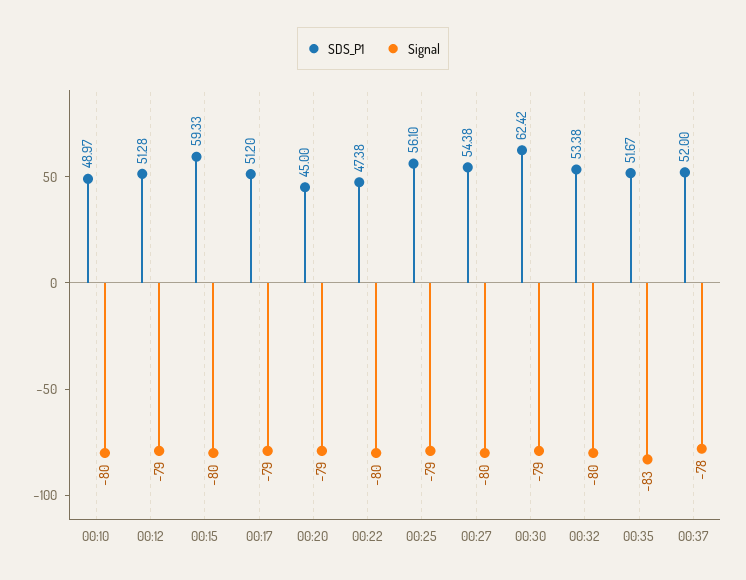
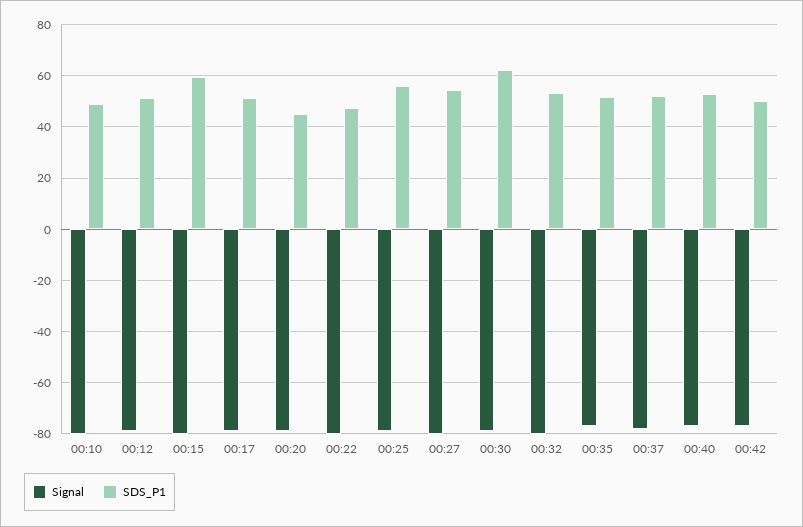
Signal, 00:35: -83 -> -77.5
Signal, 00:40: none -> -77.5
SDS_P1, 00:40: none -> 52.5
Signal, 00:42: none -> -77.5
SDS_P1, 00:42: none -> 50

